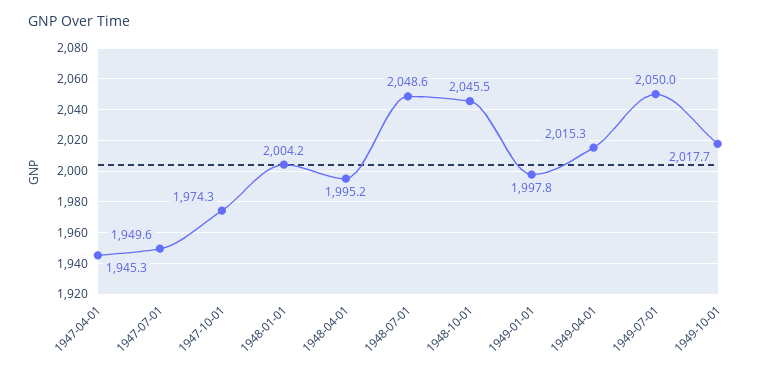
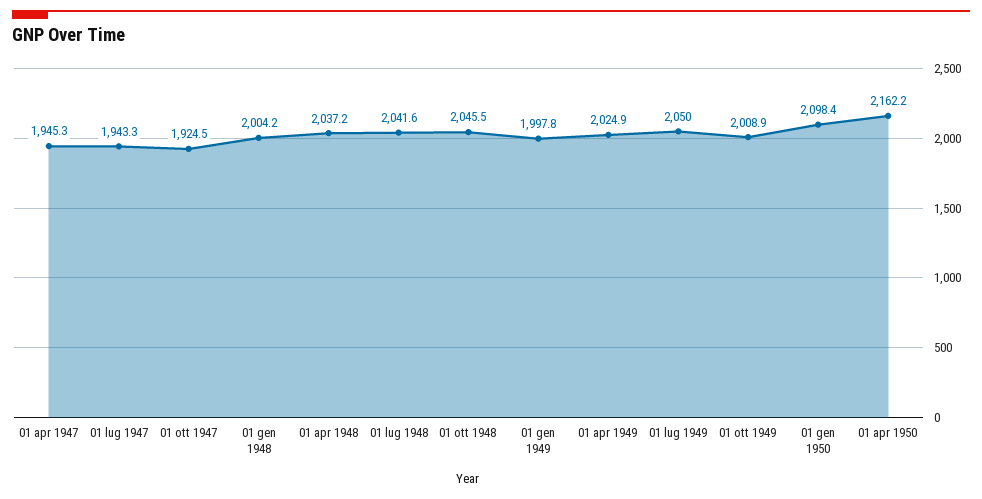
1947-07-01: 1949.6 -> 1943.3
1947-10-01: 1974.3 -> 1924.5
1948-04-01: 1995.2 -> 2037.2
1948-07-01: 2048.6 -> 2041.6
1949-04-01: 2015.3 -> 2024.9
1949-10-01: 2017.7 -> 2008.9
01 gen 1950: none -> 2098.4
01 apr 1950: none -> 2162.2

